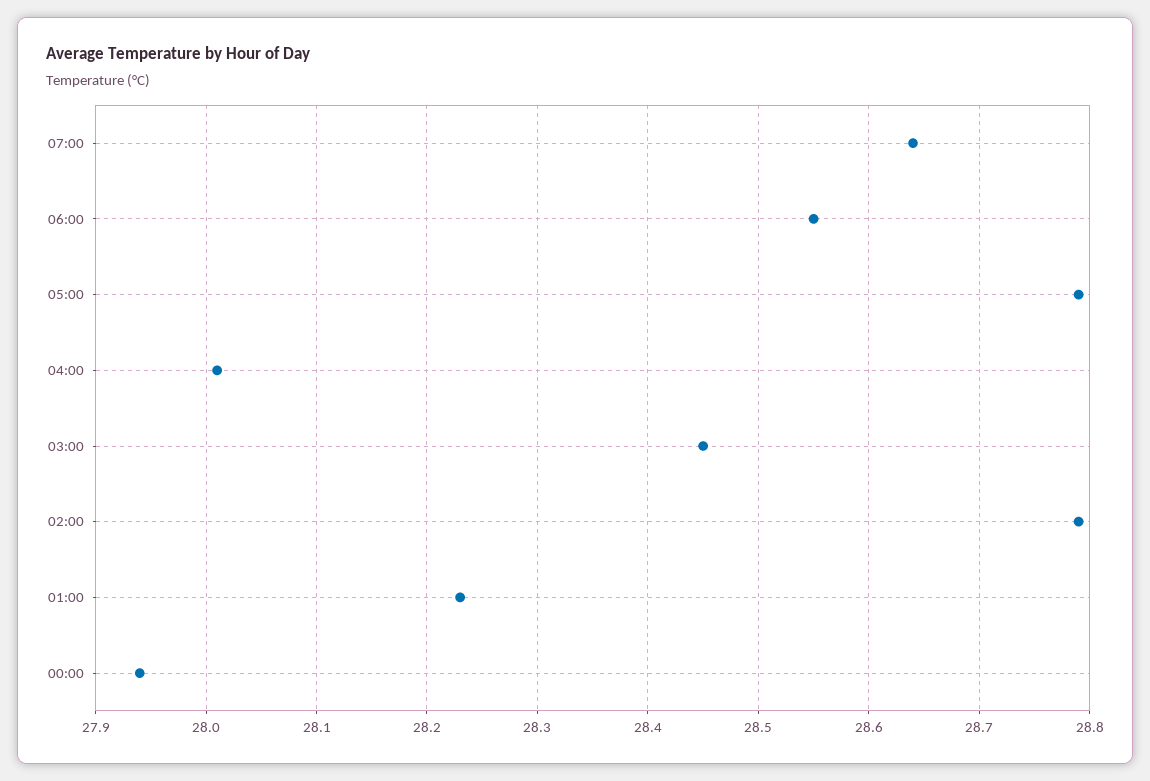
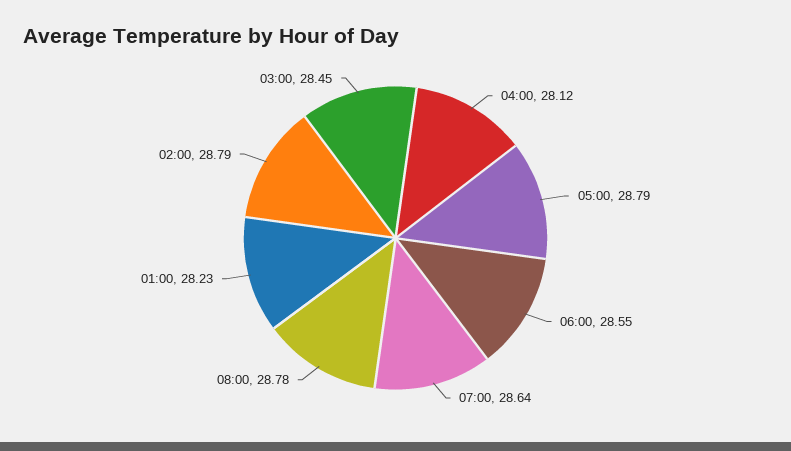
04:00: 28.01 -> 28.12
00:00: 27.94 -> none
08:00: none -> 28.78

